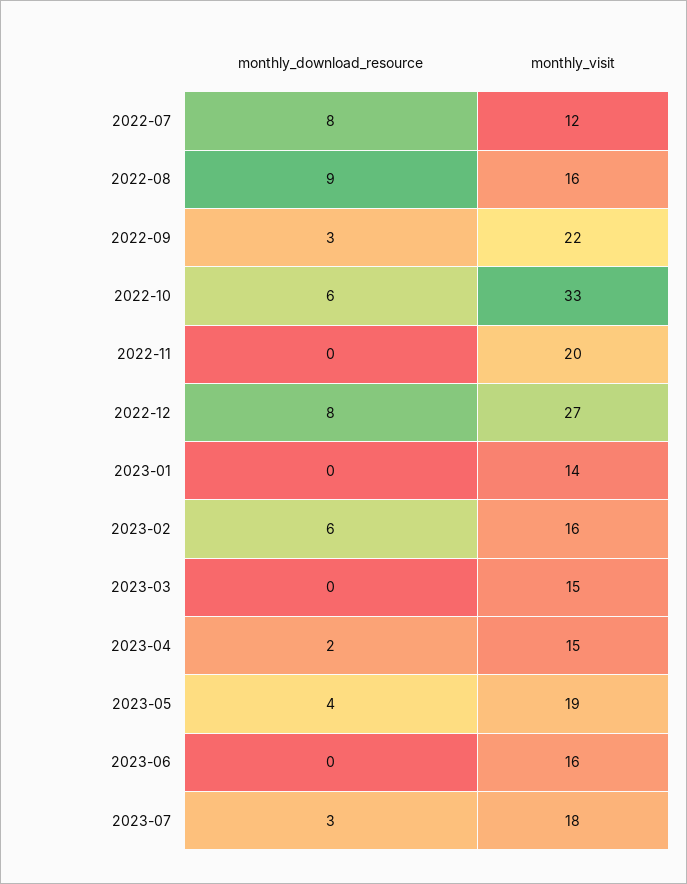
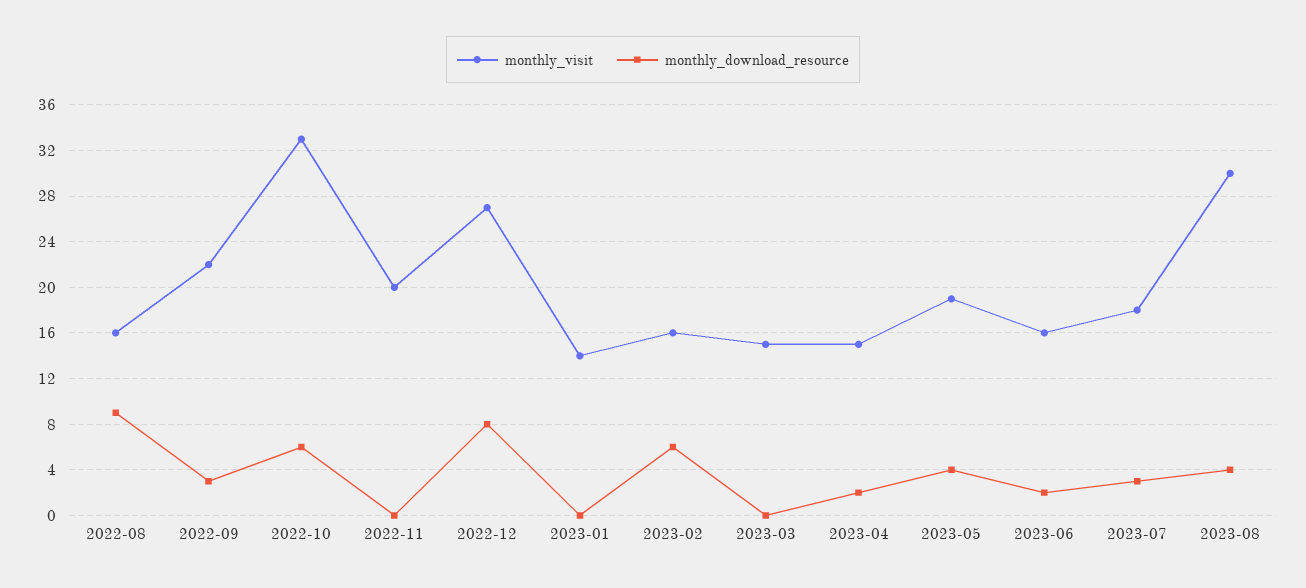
monthly_download_resource, 2022-07: 8 -> none
monthly_visit, 2022-07: 12 -> none
monthly_download_resource, 2023-06: 0 -> 2
monthly_visit, 2023-08: none -> 30
monthly_download_resource, 2023-08: none -> 4

